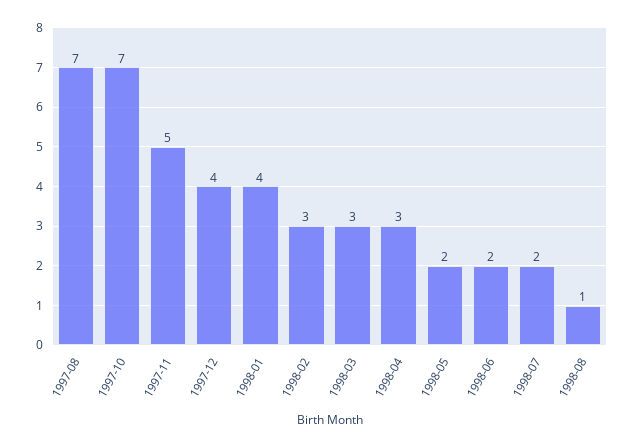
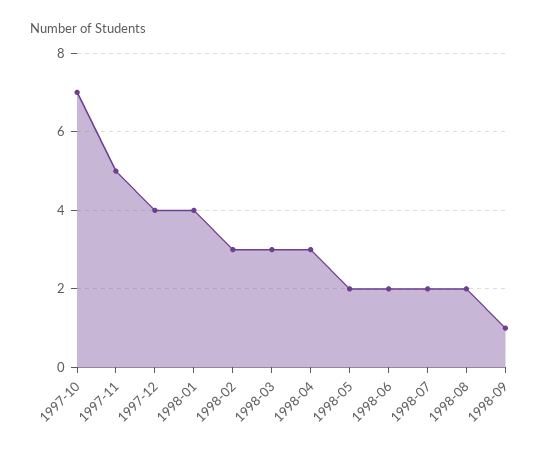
1997-08: 7 -> none
1998-08: 1 -> 2
1998-09: none -> 1

